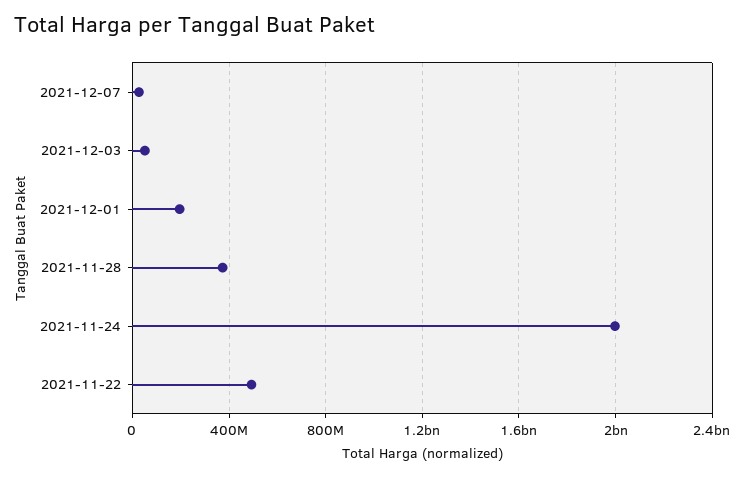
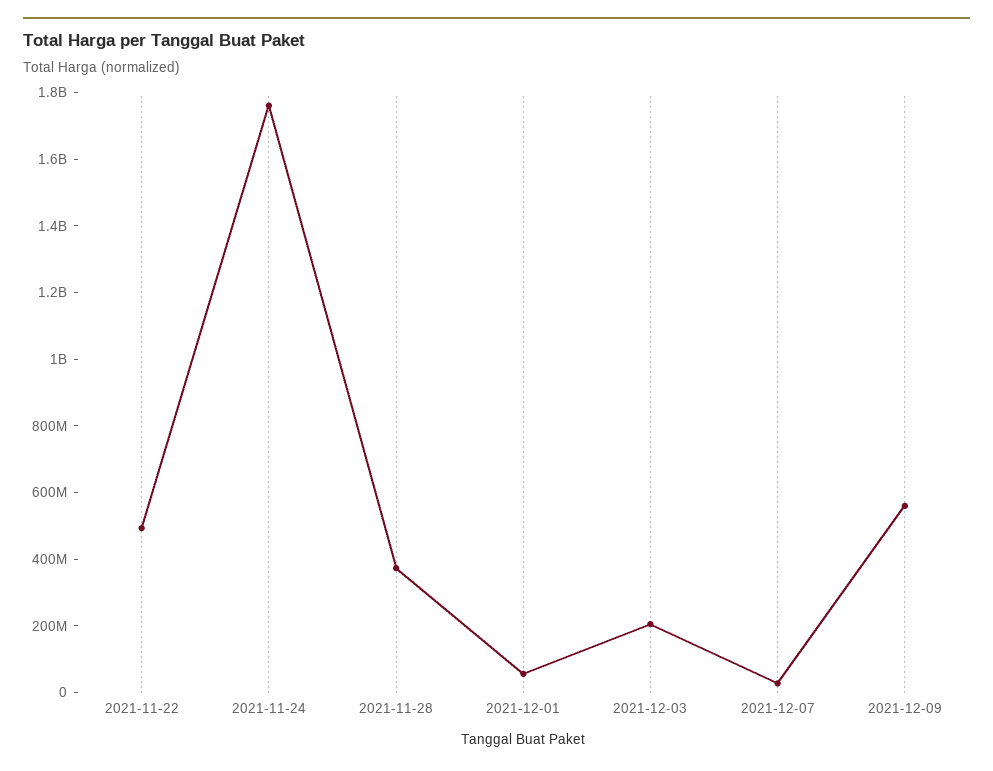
2021-12-03: 50000000 -> 200000000
2021-12-01: 200000000 -> 50000000
2021-11-24: 2000000000 -> 1750000000
2021-12-09: none -> 550000000

